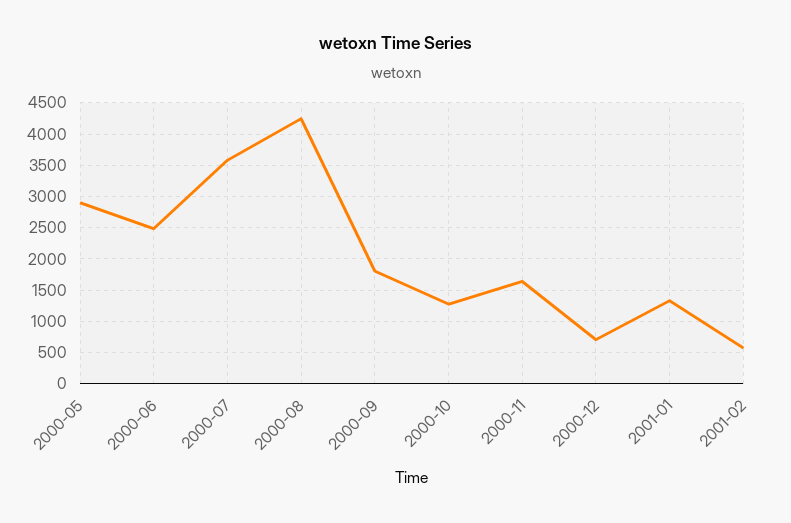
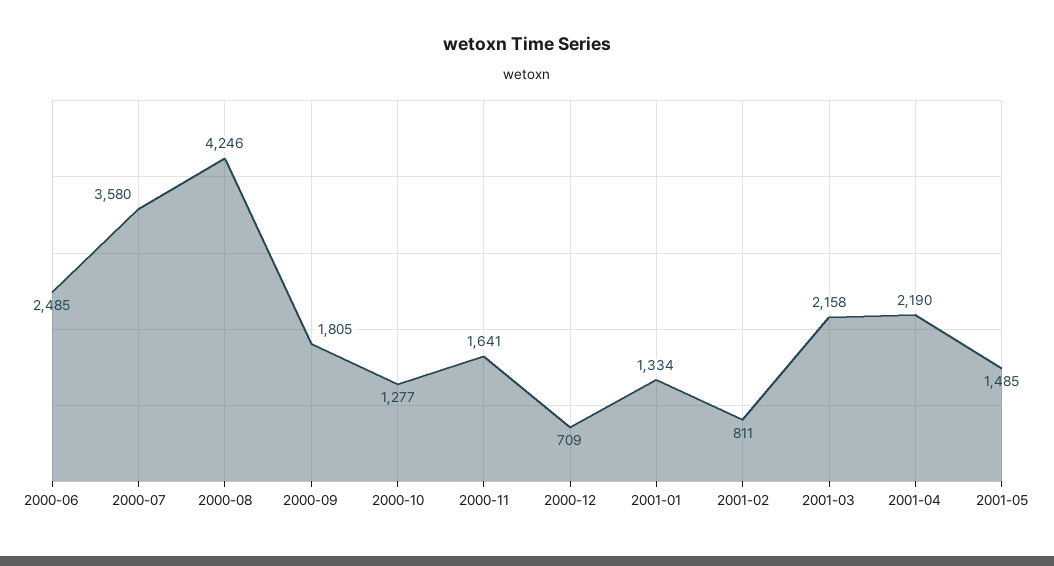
2000-05: 2900 -> none
2001-02: 600 -> 811
2001-03: none -> 2158
2001-04: none -> 2190
2001-05: none -> 1485

